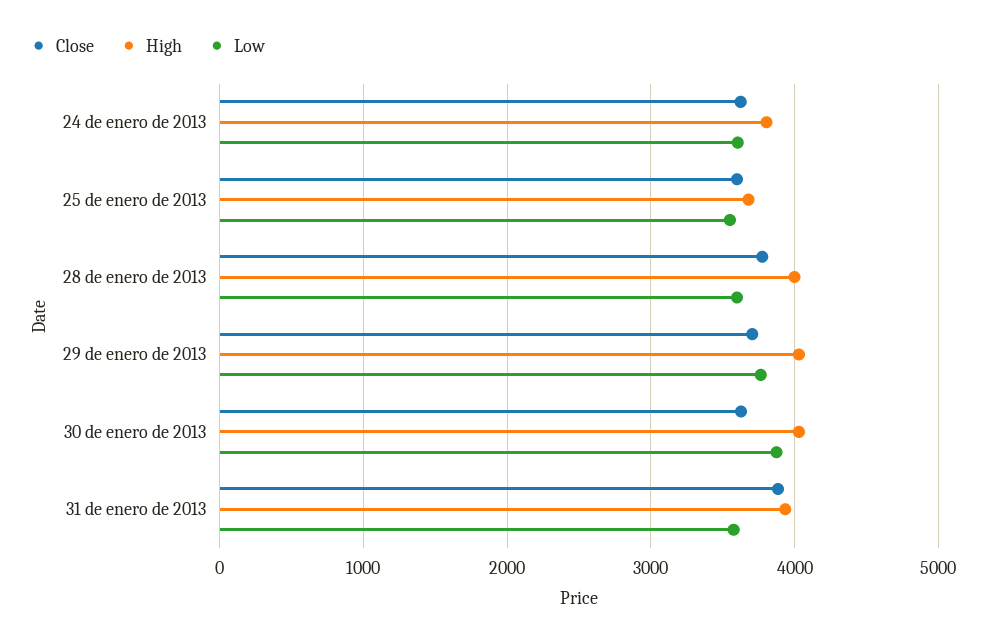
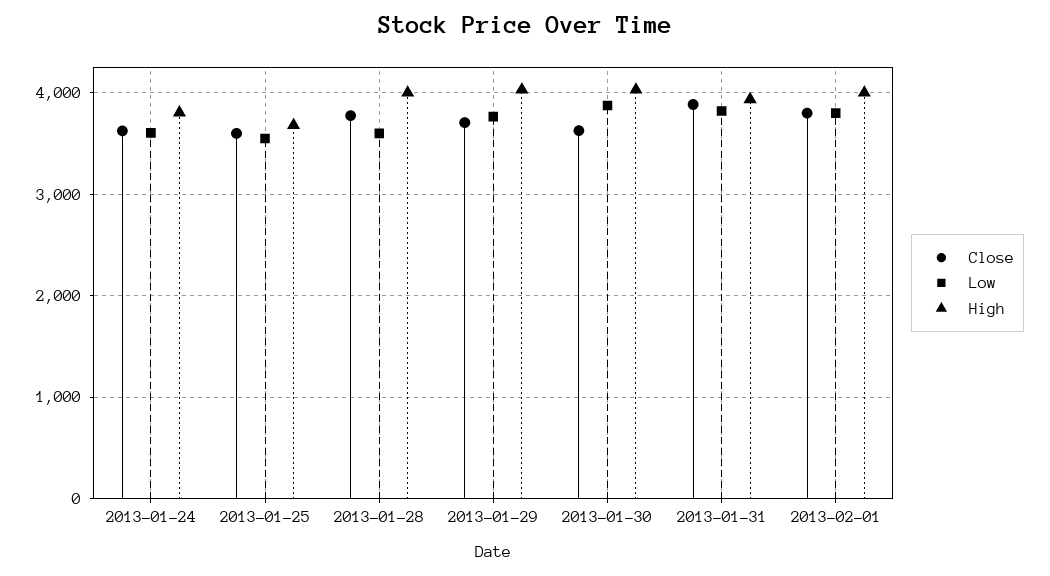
Low, 31 de enero de 2013: 3600 -> 3800
Close, 2013-02-01: none -> 3800
Low, 2013-02-01: none -> 3800
High, 2013-02-01: none -> 4000

